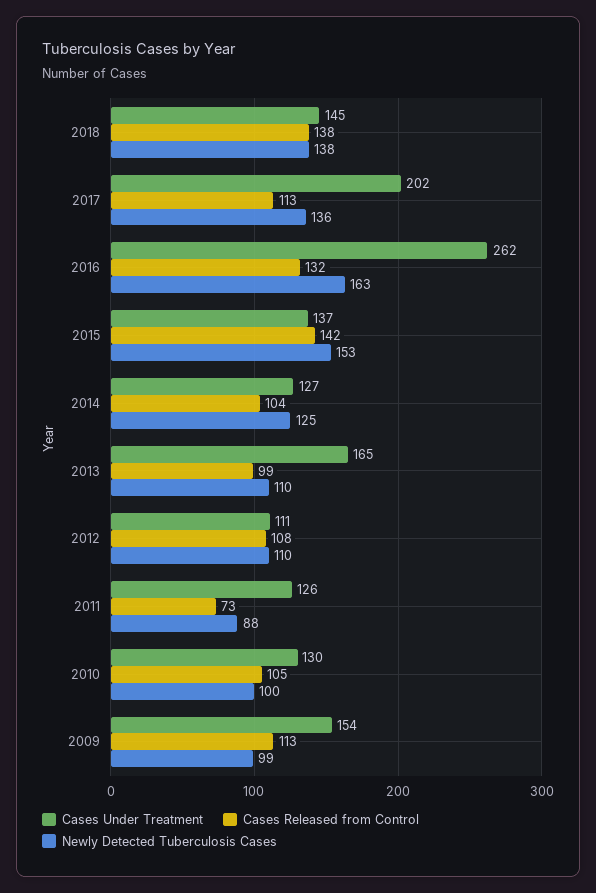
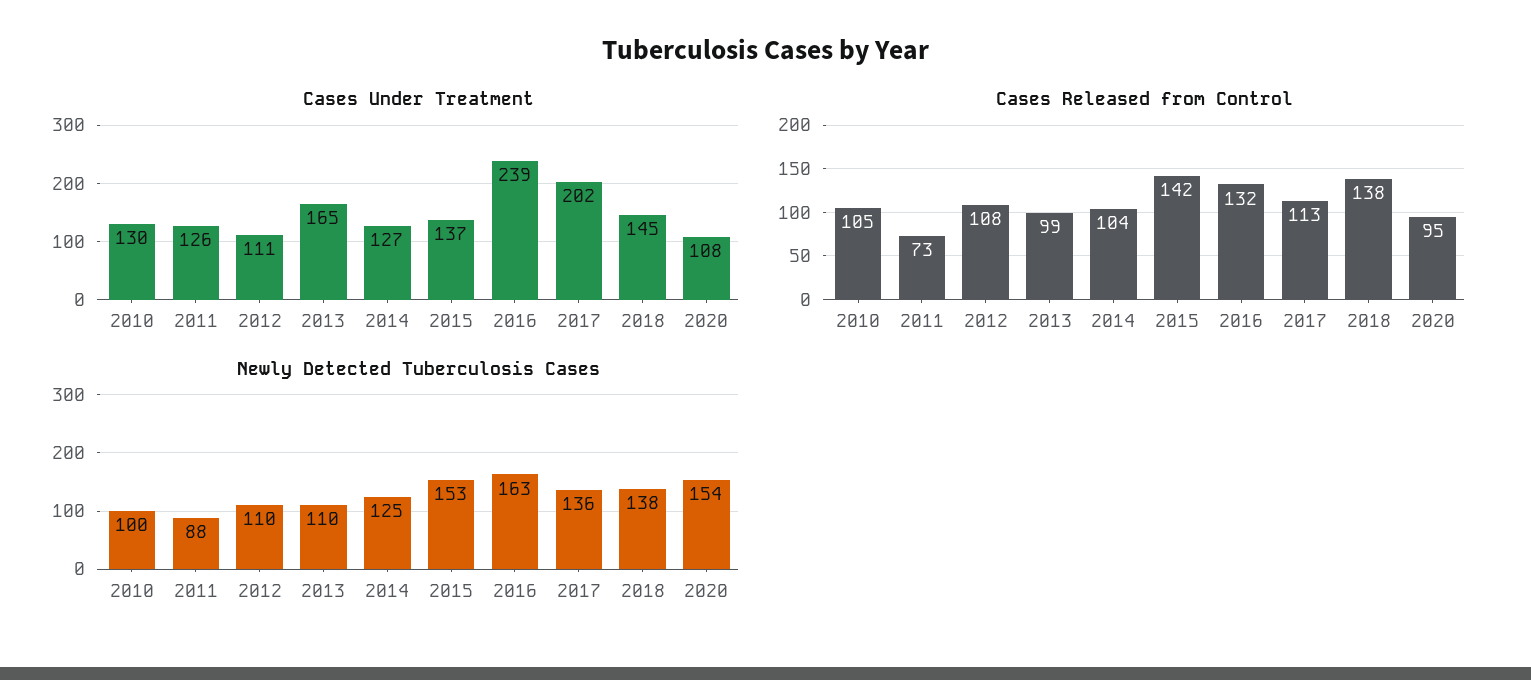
Cases Under Treatment, 2016: 262 -> 239
Cases Under Treatment, 2009: 154 -> none
Cases Released from Control, 2009: 113 -> none
Newly Detected Tuberculosis Cases, 2009: 99 -> none
Cases Under Treatment, 2020: none -> 108
Cases Released from Control, 2020: none -> 95
Newly Detected Tuberculosis Cases, 2020: none -> 154

